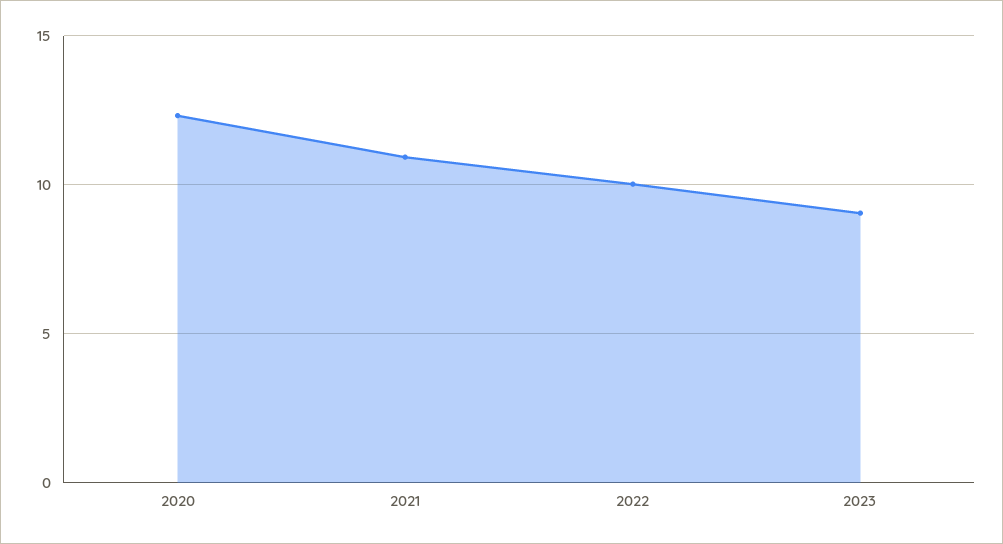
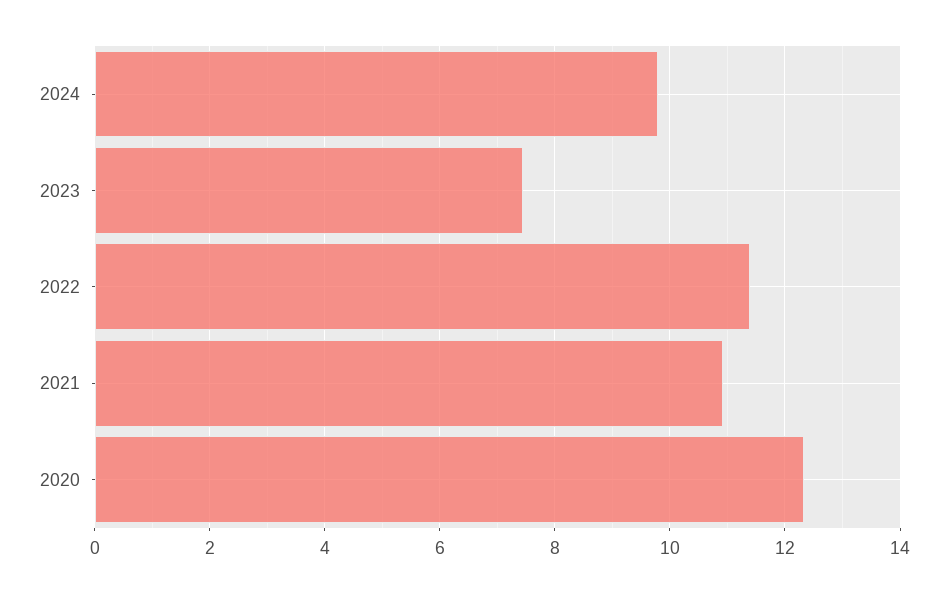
2022: 10 -> 11.4
2023: 9 -> 7.4
2024: none -> 9.8

